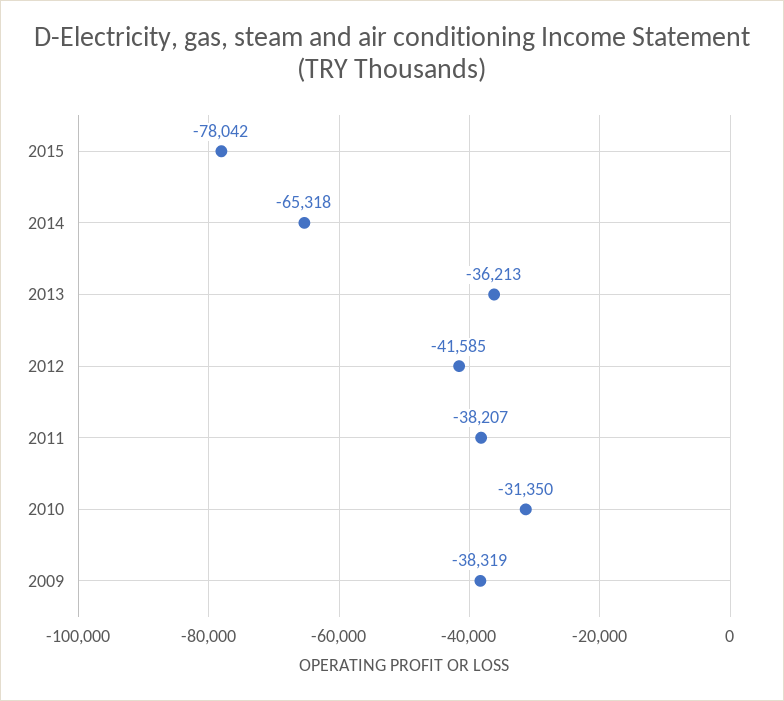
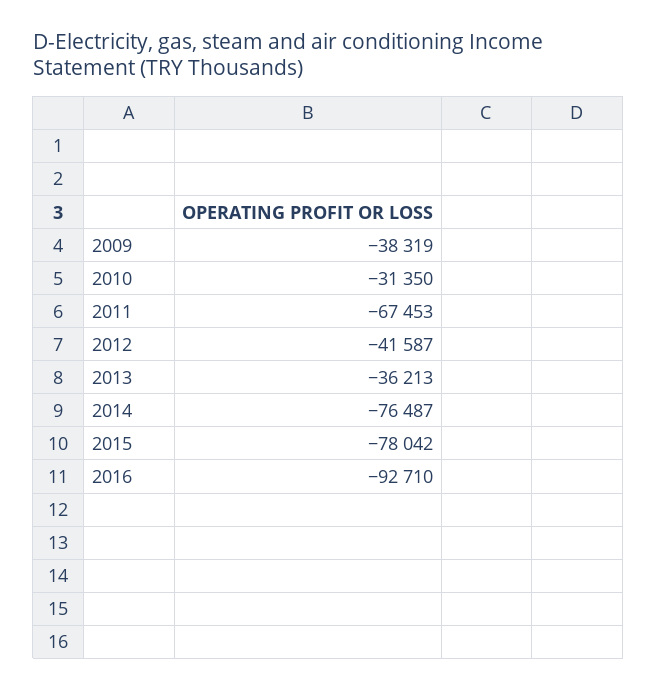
2014: -65318 -> -76487
2012: -41585 -> -41587
2011: -38207 -> -67453
2016: none -> -92710

